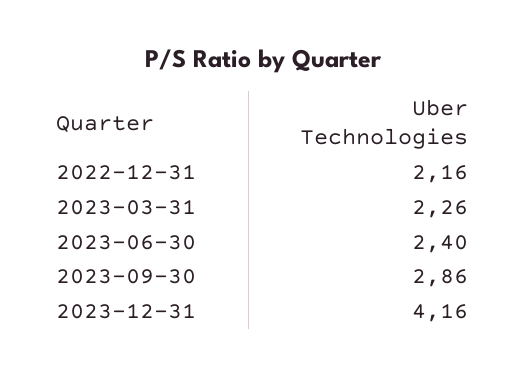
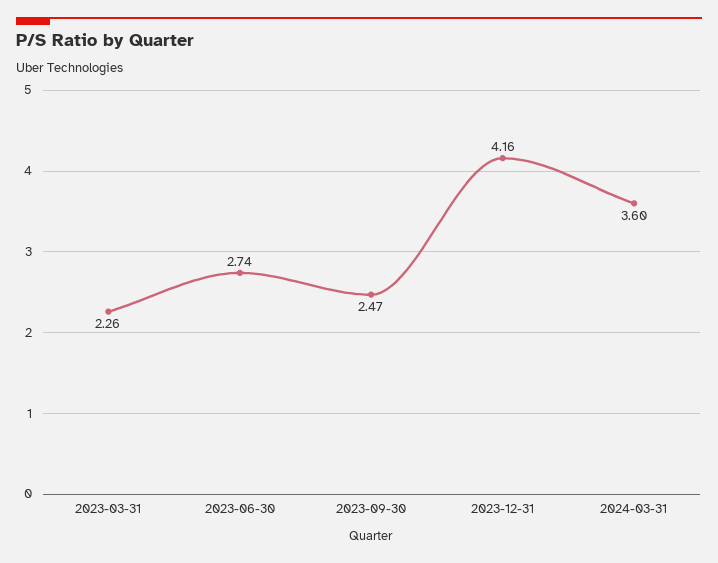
2022-12-31: 2.16 -> none
2023-06-30: 2.4 -> 2.74
2023-09-30: 2.86 -> 2.47
2024-03-31: none -> 3.6

